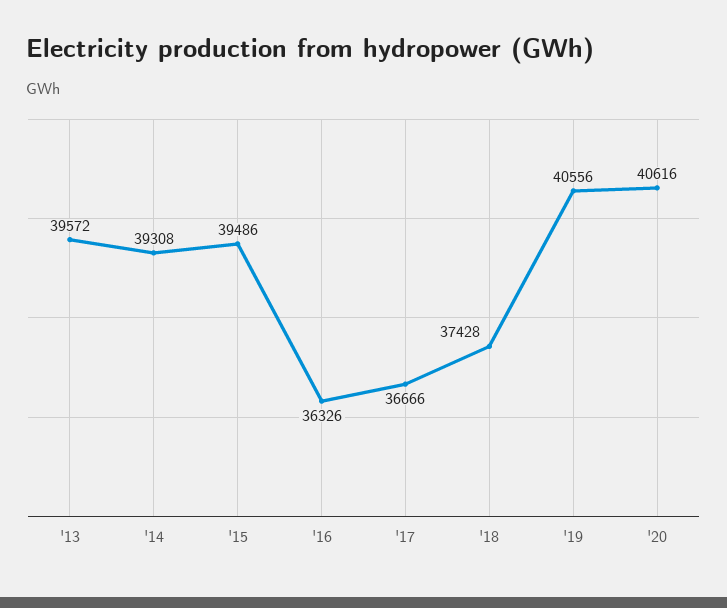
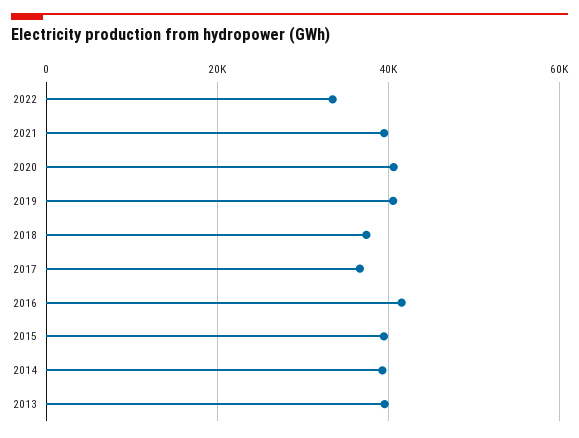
'16: 36326 -> 42000
2022: none -> 34000
2021: none -> 40000

